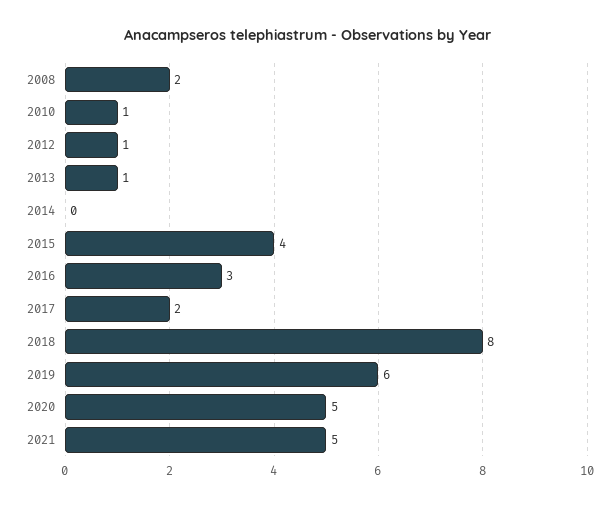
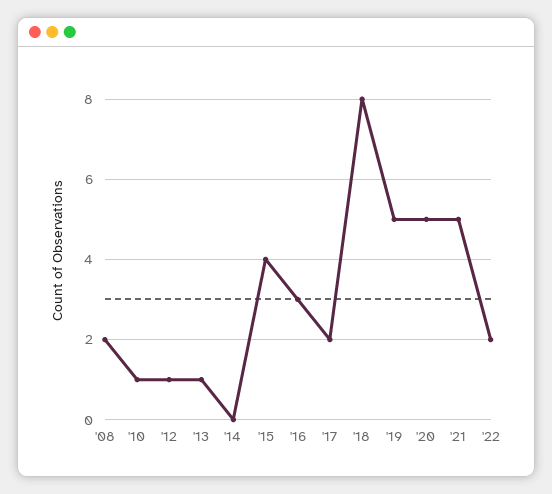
2019: 6 -> 5
'22: none -> 2

